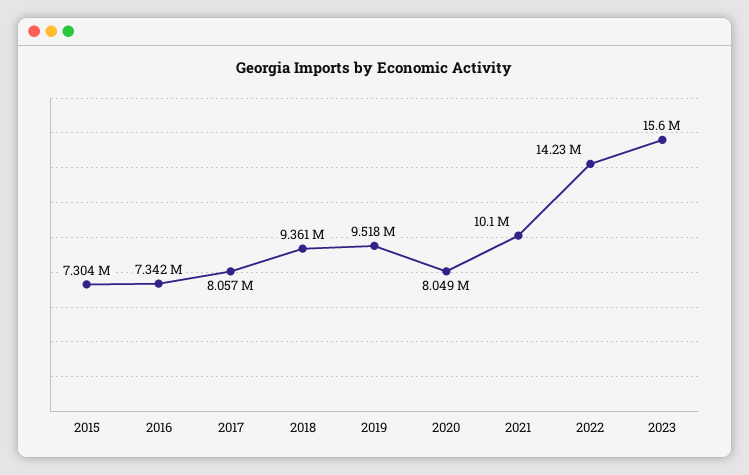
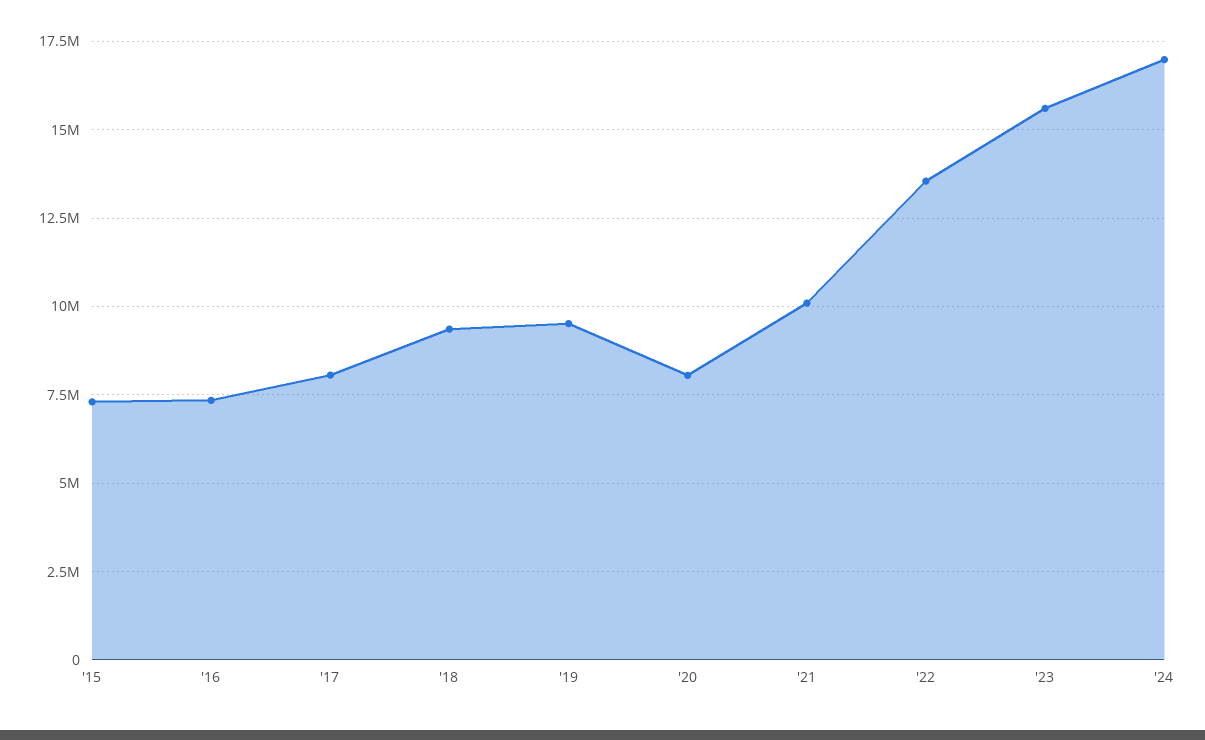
2022: 14230000 -> 13500000
'24: none -> 17000000

